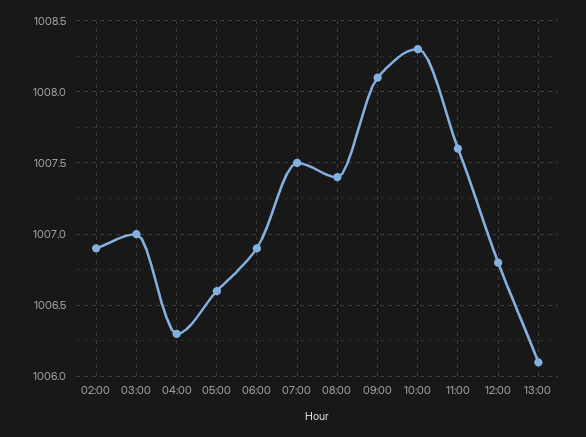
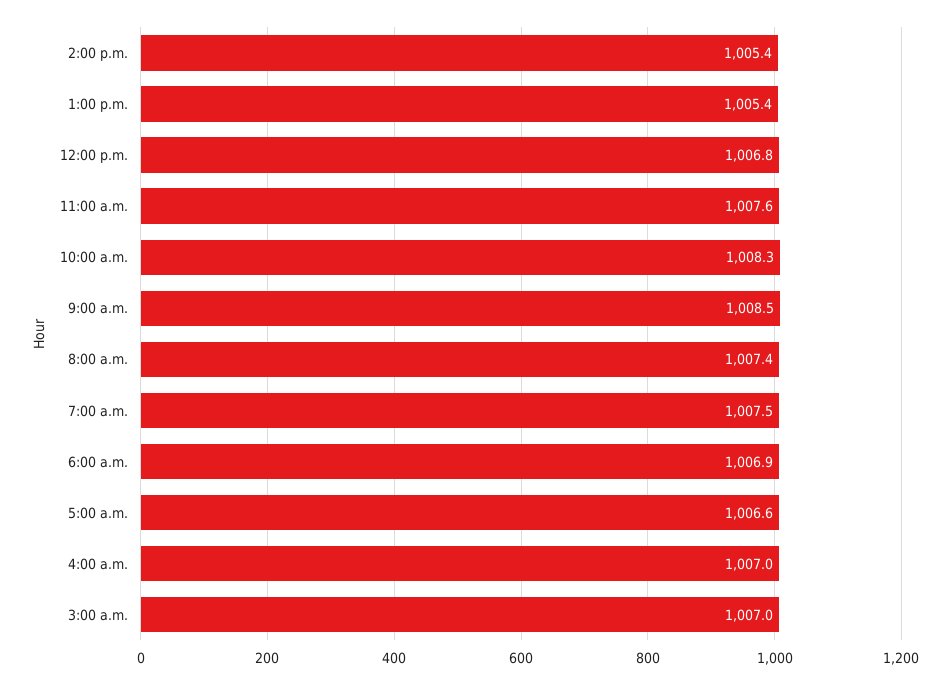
02:00: 1006.9 -> none
04:00: 1006.3 -> 1007
09:00: 1008.1 -> 1008.5
13:00: 1006.1 -> 1005.4
2:00 p.m.: none -> 1005.4

